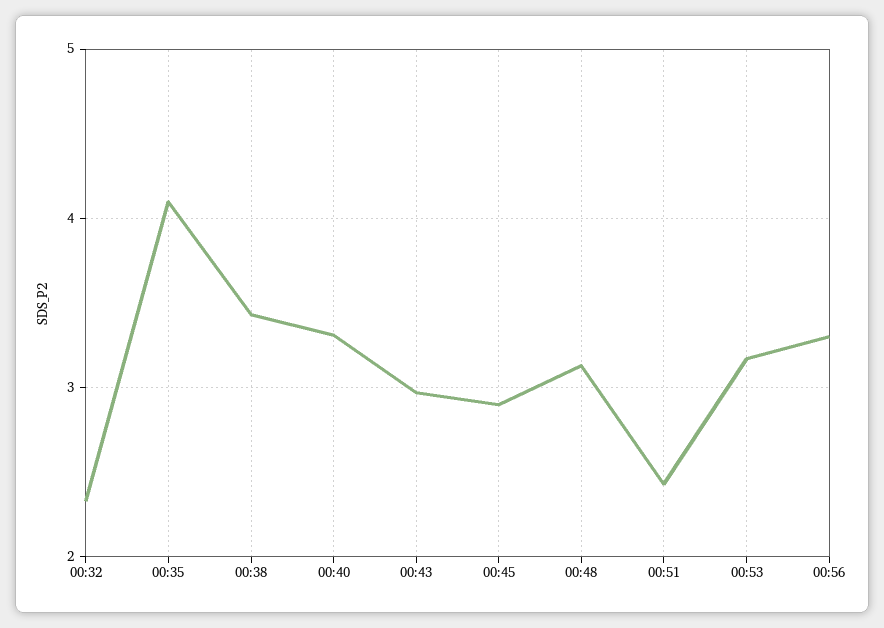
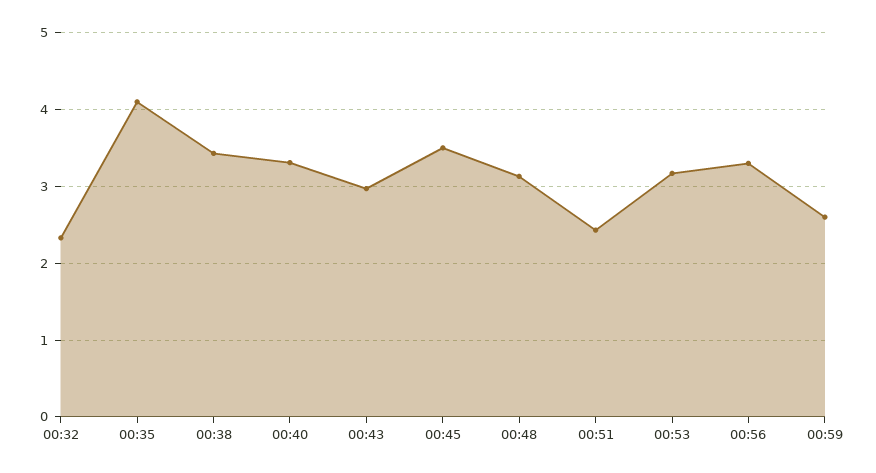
00:45: 2.9 -> 3.5
00:59: none -> 2.6

